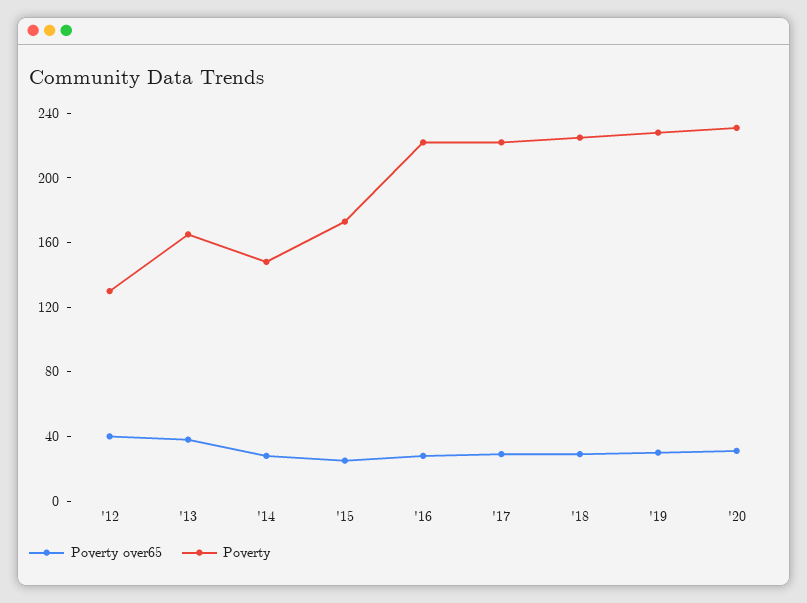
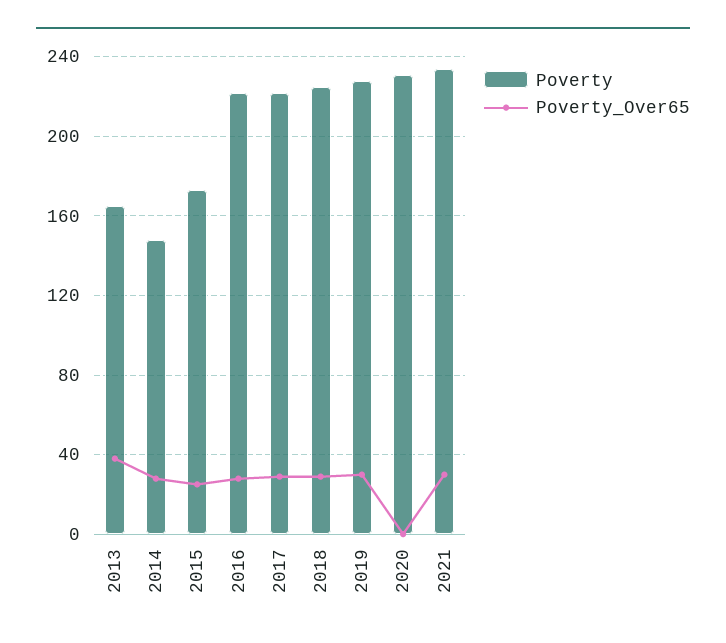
Poverty over65, '12: 40 -> none
Poverty, '12: 130 -> none
Poverty over65, '20: 30 -> 0
Poverty, 2021: none -> 235
Poverty over65, 2021: none -> 30

